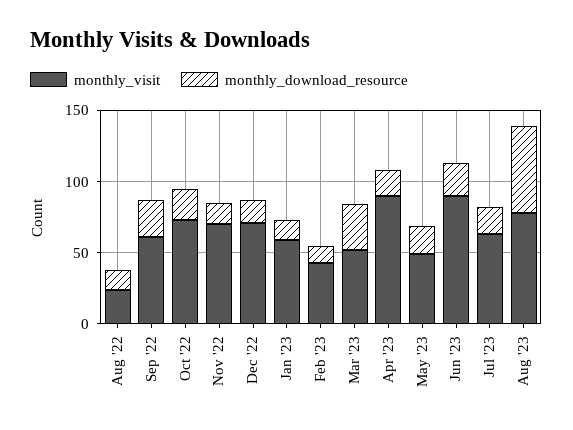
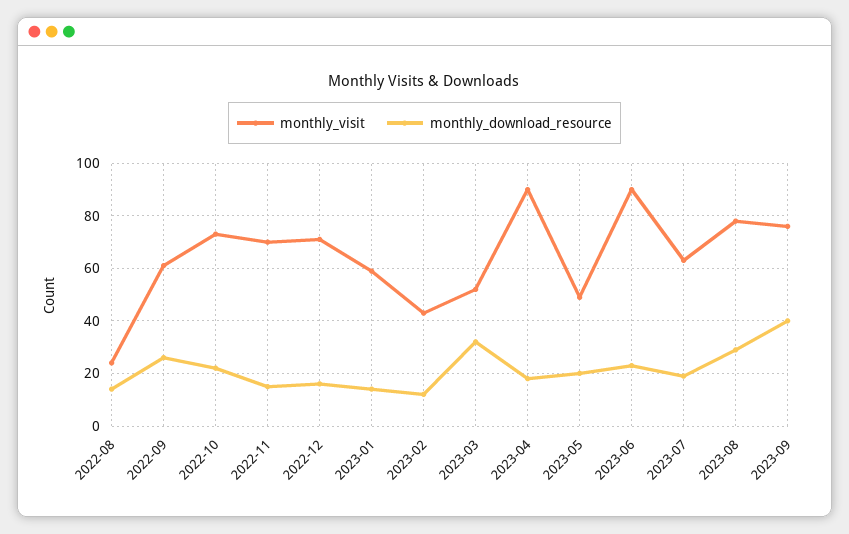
monthly_download_resource, Aug '23: 60 -> 30
monthly_visit, 2023-09: none -> 75
monthly_download_resource, 2023-09: none -> 40

